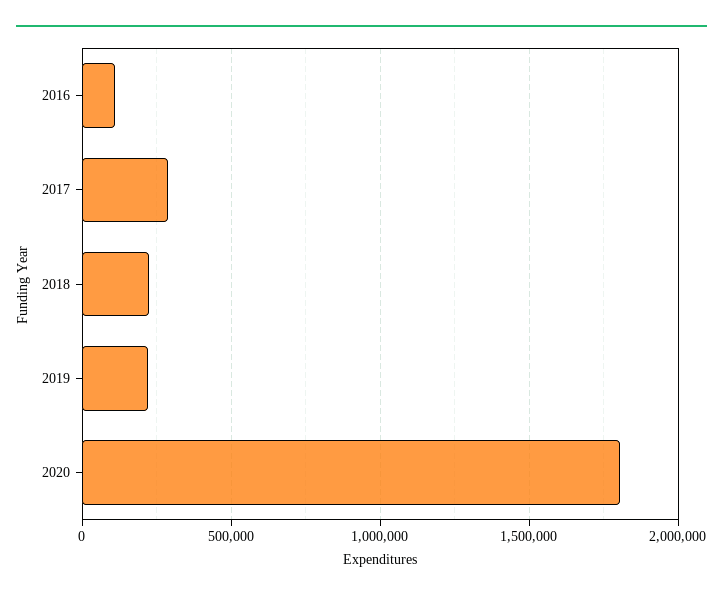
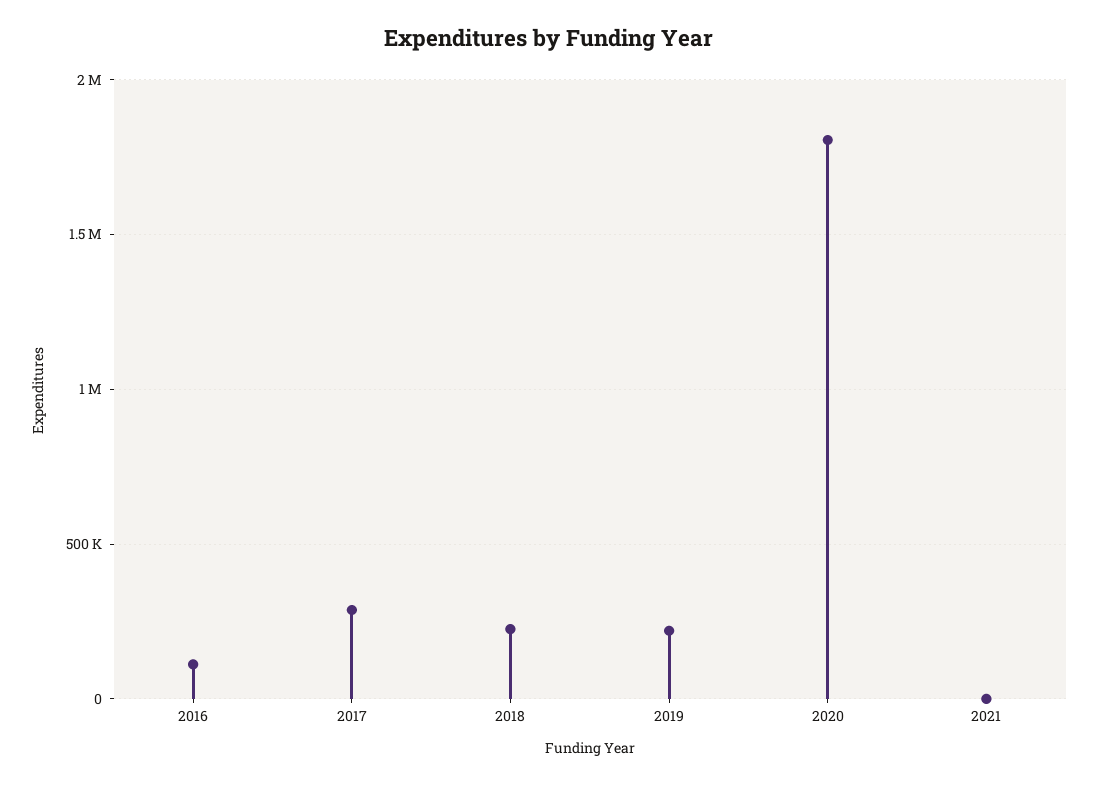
2021: none -> 0

